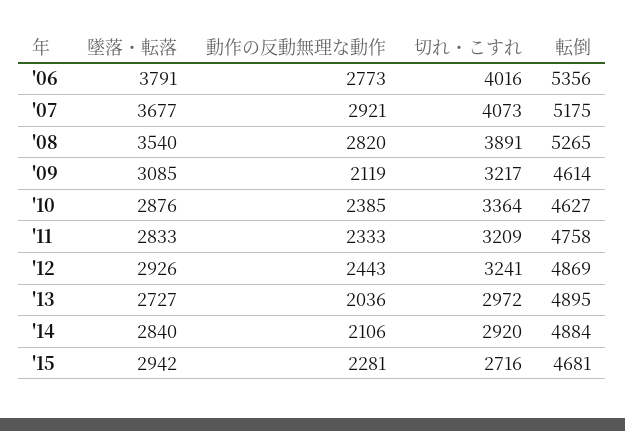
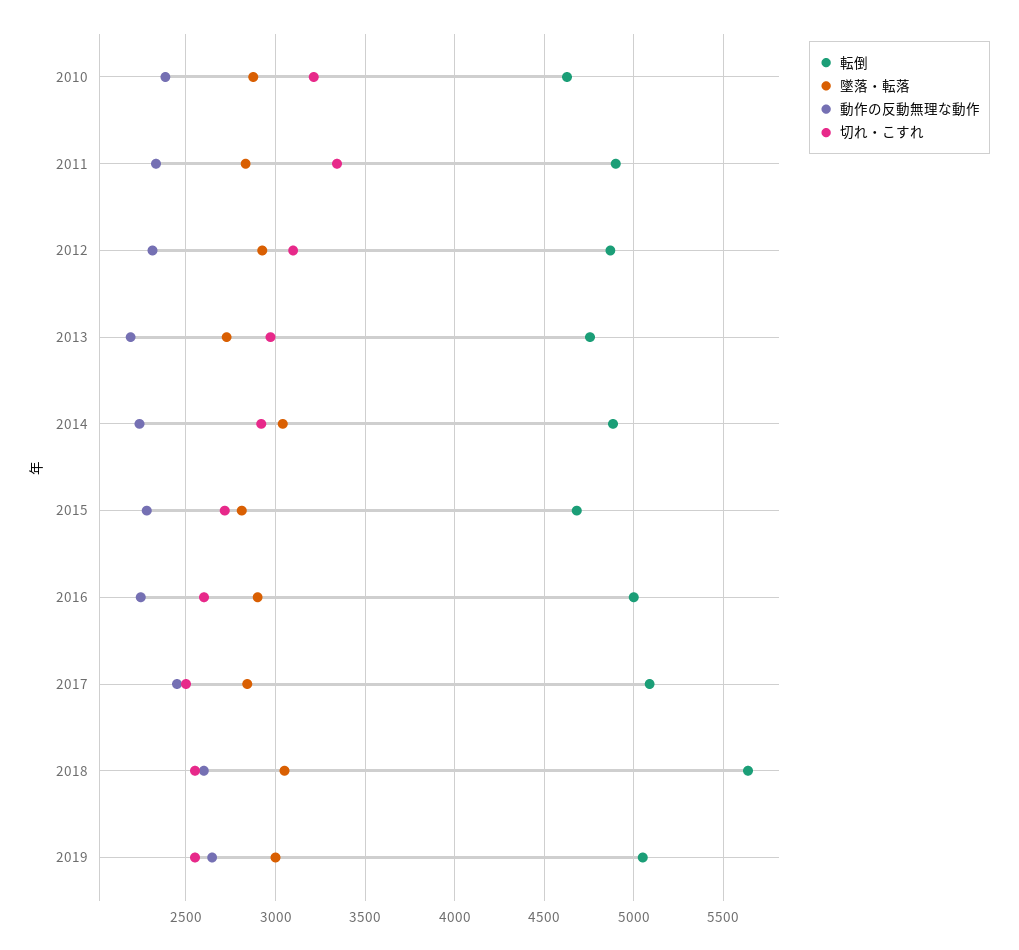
墜落・転落, '06: 3791 -> none
動作の反動無理な動作, '06: 2773 -> none
切れ・こすれ, '06: 4016 -> none
転倒, '06: 5356 -> none
墜落・転落, '07: 3677 -> none
動作の反動無理な動作, '07: 2921 -> none
切れ・こすれ, '07: 4073 -> none
転倒, '07: 5175 -> none
墜落・転落, '08: 3540 -> none
動作の反動無理な動作, '08: 2820 -> none
切れ・こすれ, '08: 3891 -> none
転倒, '08: 5265 -> none
墜落・転落, '09: 3085 -> none
動作の反動無理な動作, '09: 2119 -> none
切れ・こすれ, '09: 3217 -> none
転倒, '09: 4614 -> none
切れ・こすれ, '10: 3364 -> 3200
切れ・こすれ, '11: 3209 -> 3350
転倒, '11: 4758 -> 4900
動作の反動無理な動作, '12: 2443 -> 2300
切れ・こすれ, '12: 3241 -> 3100
動作の反動無理な動作, '13: 2036 -> 2200
転倒, '13: 4895 -> 4750
墜落・転落, '14: 2840 -> 3050
動作の反動無理な動作, '14: 2106 -> 2250
墜落・転落, '15: 2942 -> 2800
転倒, 2016: none -> 5000
墜落・転落, 2016: none -> 2900
動作の反動無理な動作, 2016: none -> 2250
切れ・こすれ, 2016: none -> 2600
転倒, 2017: none -> 5100
墜落・転落, 2017: none -> 2850
動作の反動無理な動作, 2017: none -> 2450
切れ・こすれ, 2017: none -> 2500
転倒, 2018: none -> 5650
墜落・転落, 2018: none -> 3050
動作の反動無理な動作, 2018: none -> 2600
切れ・こすれ, 2018: none -> 2550
転倒, 2019: none -> 5050
墜落・転落, 2019: none -> 3000
動作の反動無理な動作, 2019: none -> 2650
切れ・こすれ, 2019: none -> 2550

